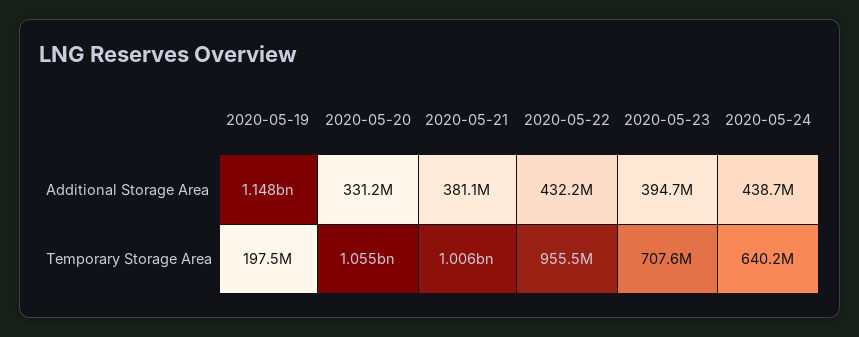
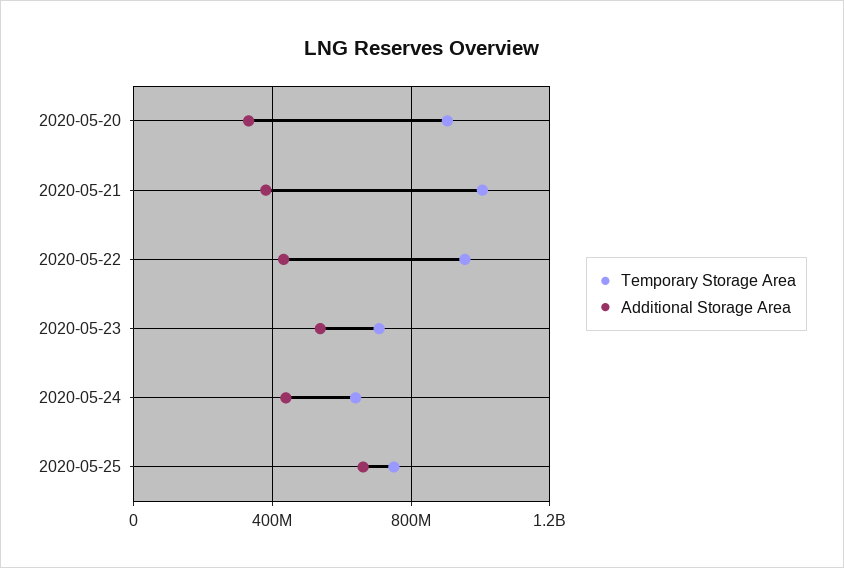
Additional Storage Area, 2020-05-19: 1148000000 -> none
Additional Storage Area, 2020-05-23: 394700000 -> 550000000
Temporary Storage Area, 2020-05-19: 197500000 -> none
Temporary Storage Area, 2020-05-20: 1055000000 -> 900000000
Temporary Storage Area, 2020-05-25: none -> 750000000
Additional Storage Area, 2020-05-25: none -> 650000000

